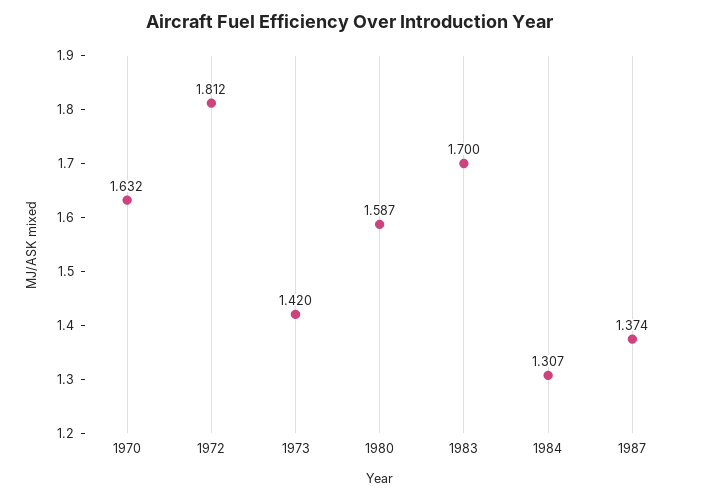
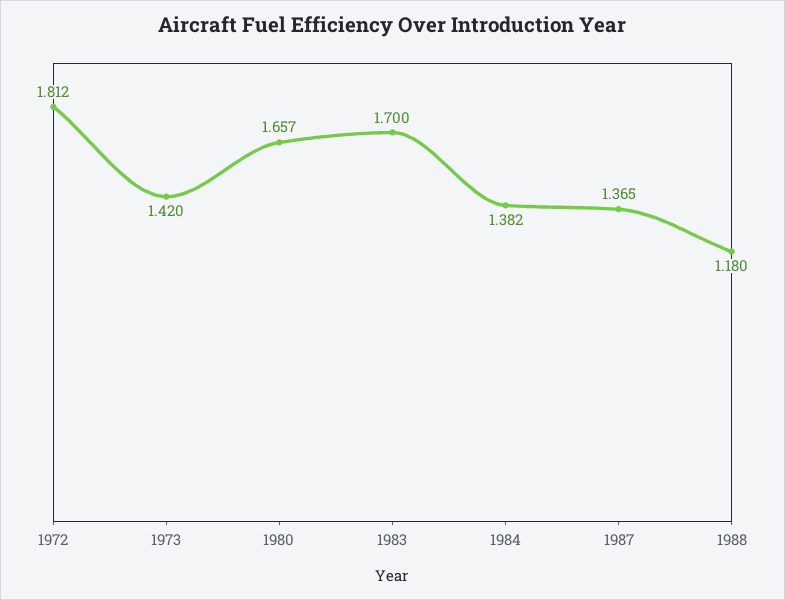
1970: 1.632 -> none
1980: 1.587 -> 1.657
1984: 1.307 -> 1.382
1987: 1.374 -> 1.365
1988: none -> 1.18

